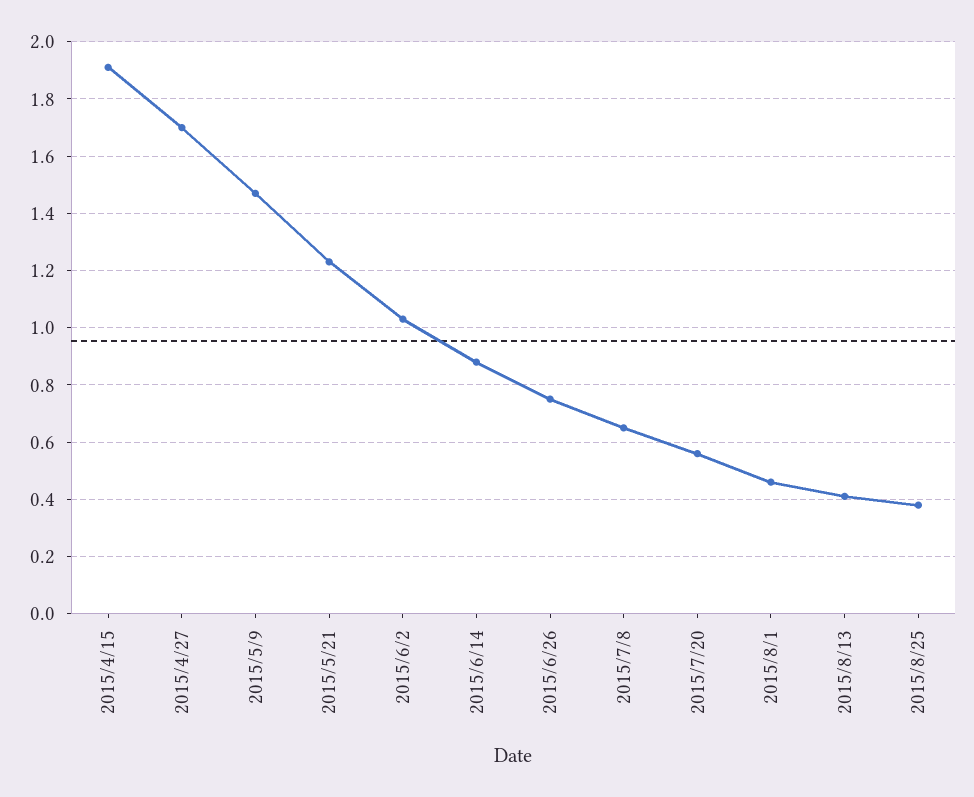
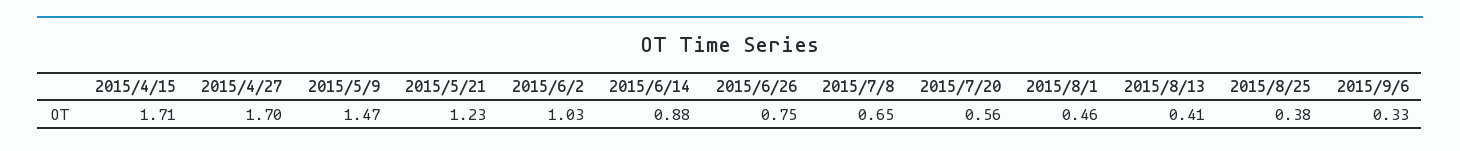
2015/4/15: 1.9 -> 1.71
2015/9/6: none -> 0.33

